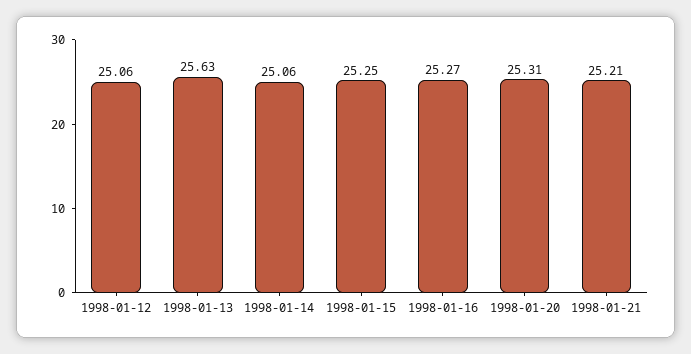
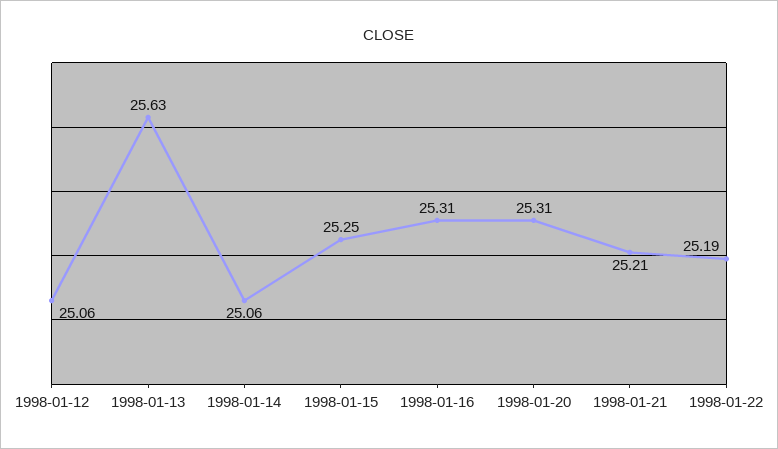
1998-01-16: 25.27 -> 25.31
1998-01-22: none -> 25.19

